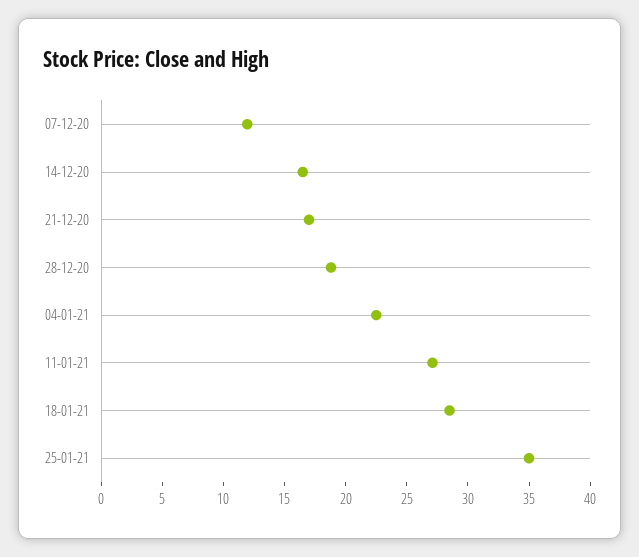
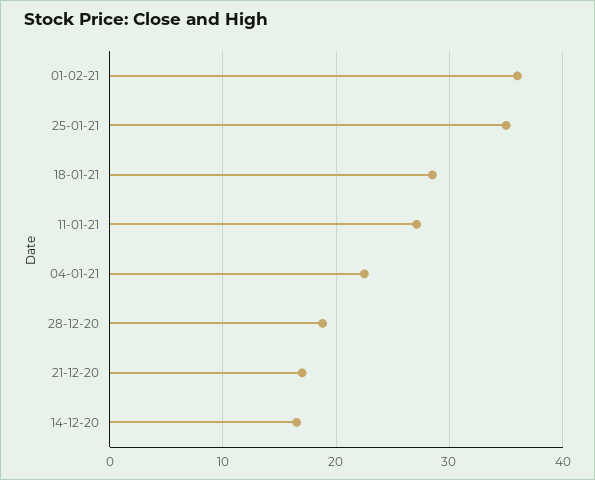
07-12-20: 12 -> none
01-02-21: none -> 36

